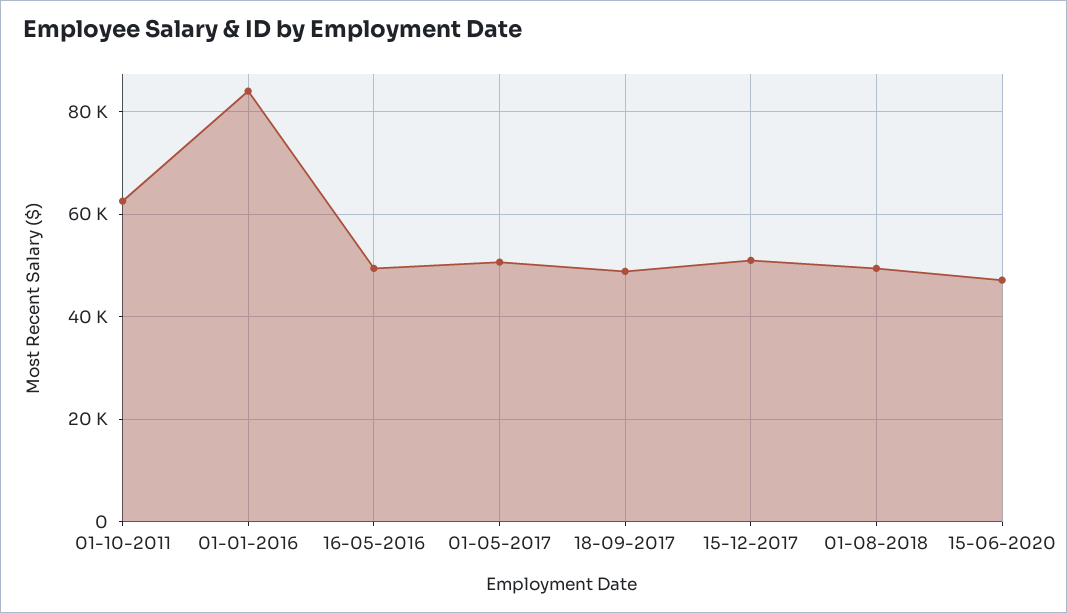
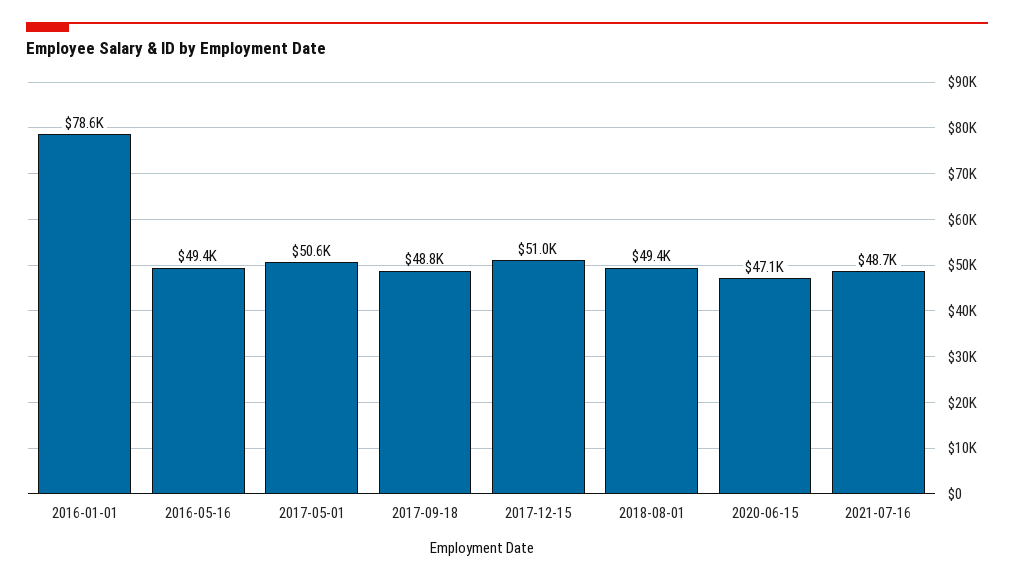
01-10-2011: 62000 -> none
01-01-2016: 84000 -> 78600
2021-07-16: none -> 48700

